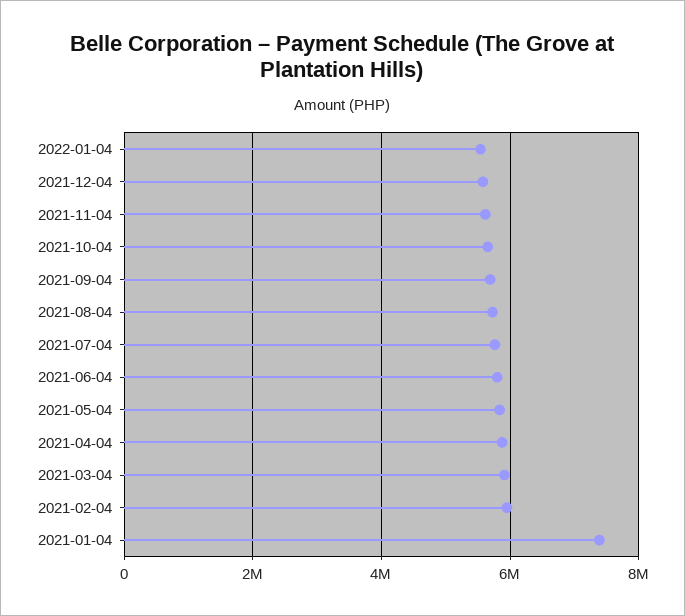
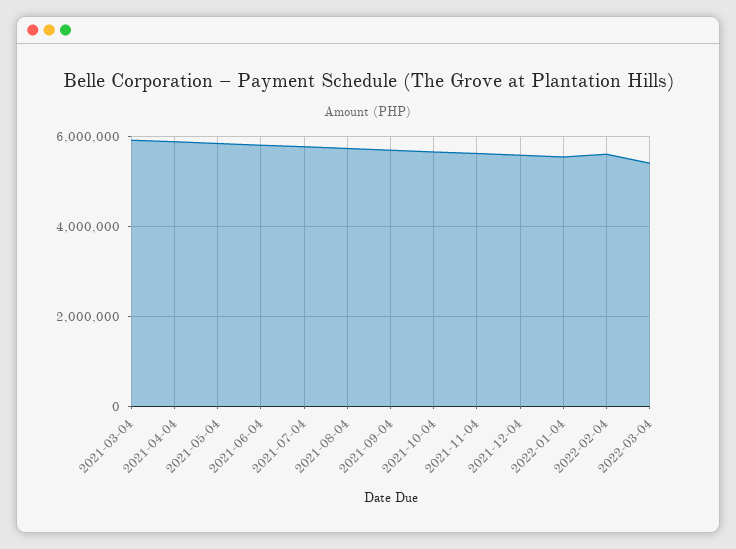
2021-02-04: 6000000 -> none
2021-01-04: 7400000 -> none
2022-02-04: none -> 5600000
2022-03-04: none -> 5400000

